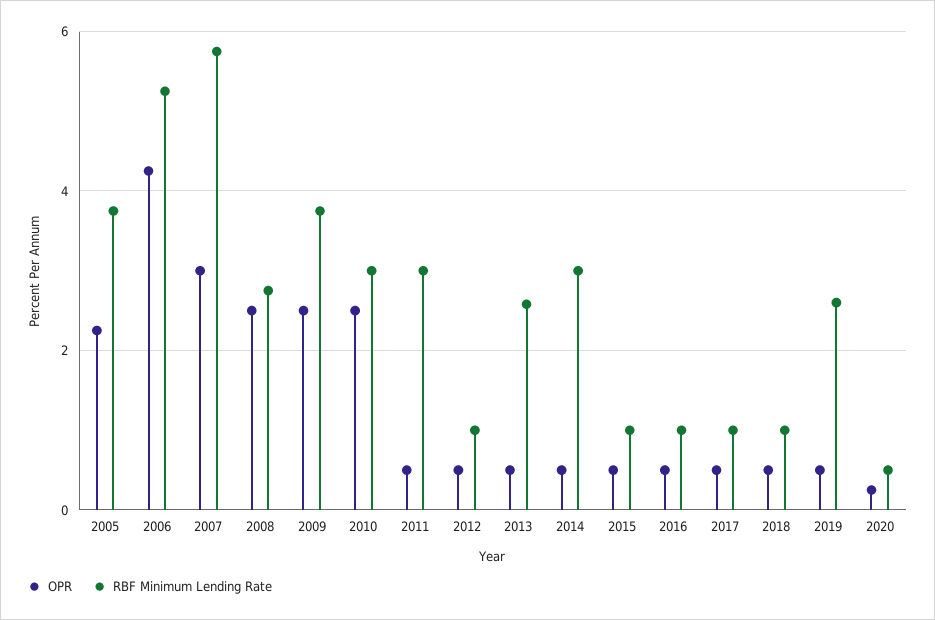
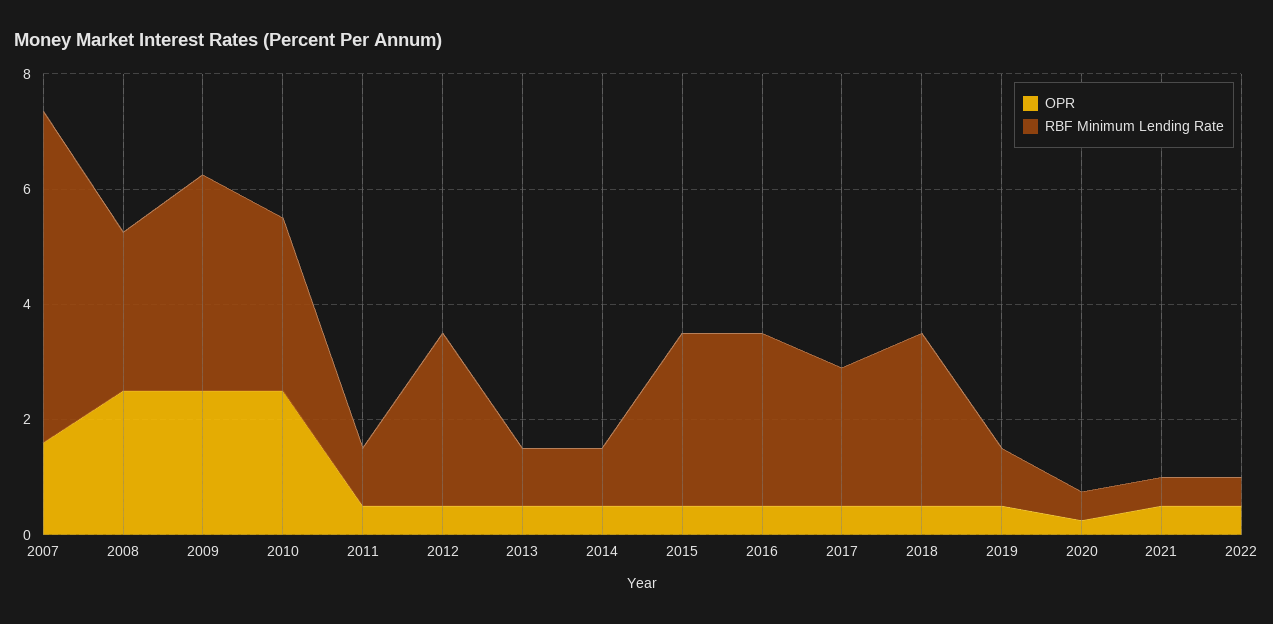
OPR, 2005: 2.2 -> none
RBF Minimum Lending Rate, 2005: 3.8 -> none
OPR, 2006: 4.2 -> none
RBF Minimum Lending Rate, 2006: 5.2 -> none
OPR, 2007: 3 -> 1.5
RBF Minimum Lending Rate, 2011: 3 -> 1
RBF Minimum Lending Rate, 2012: 1 -> 3
RBF Minimum Lending Rate, 2013: 2.6 -> 1
RBF Minimum Lending Rate, 2014: 3 -> 1
RBF Minimum Lending Rate, 2015: 1 -> 3
RBF Minimum Lending Rate, 2016: 1 -> 3
RBF Minimum Lending Rate, 2017: 1 -> 2.5
RBF Minimum Lending Rate, 2018: 1 -> 3
RBF Minimum Lending Rate, 2019: 2.6 -> 1
OPR, 2021: none -> 0.5
RBF Minimum Lending Rate, 2021: none -> 0.5
OPR, 2022: none -> 0.5
RBF Minimum Lending Rate, 2022: none -> 0.5

